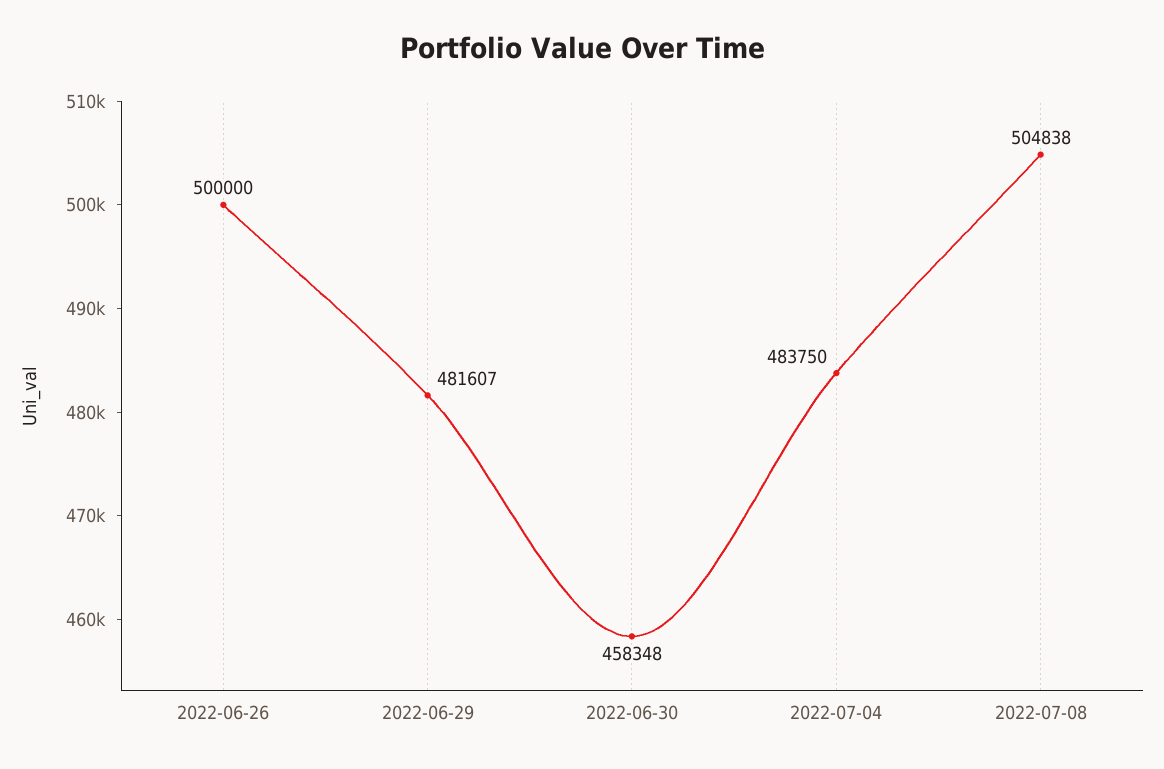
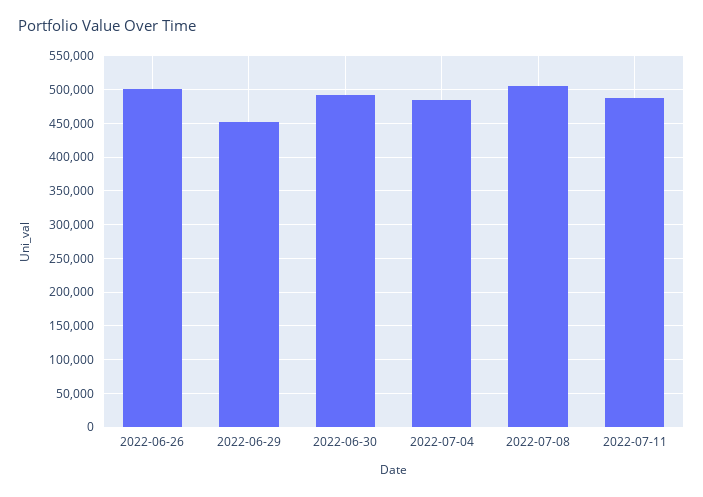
2022-06-29: 481607 -> 450000
2022-06-30: 458348 -> 490000
2022-07-11: none -> 490000

